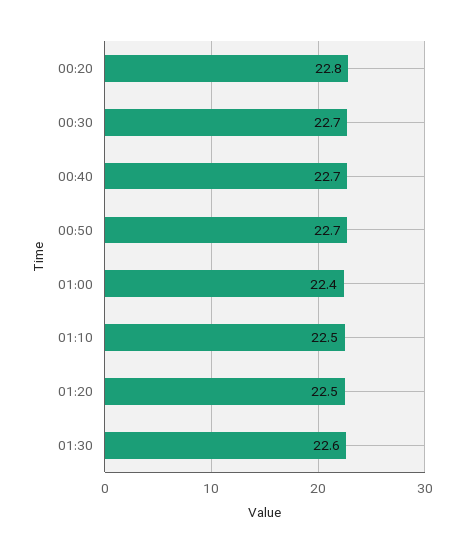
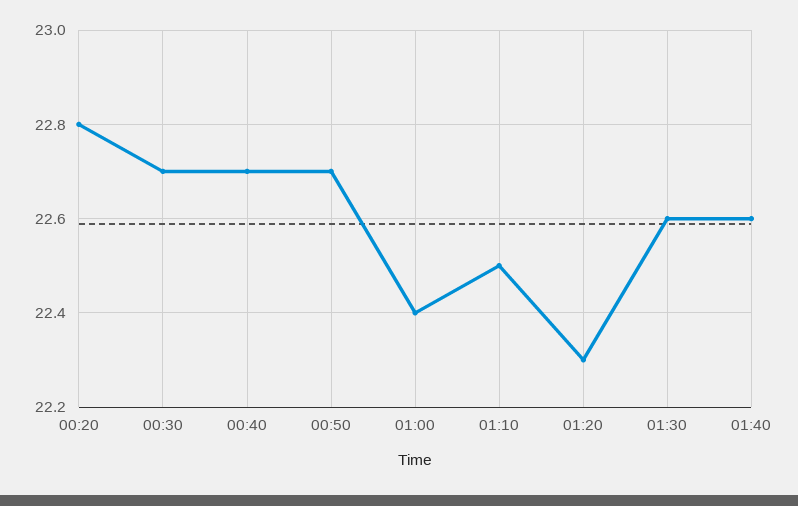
01:20: 22.5 -> 22.3
01:40: none -> 22.6

